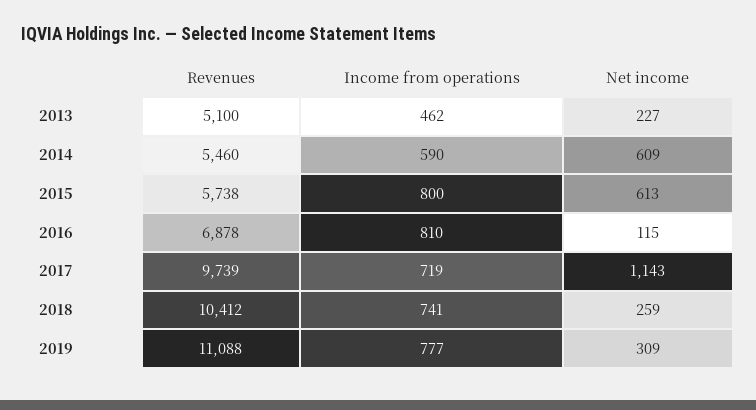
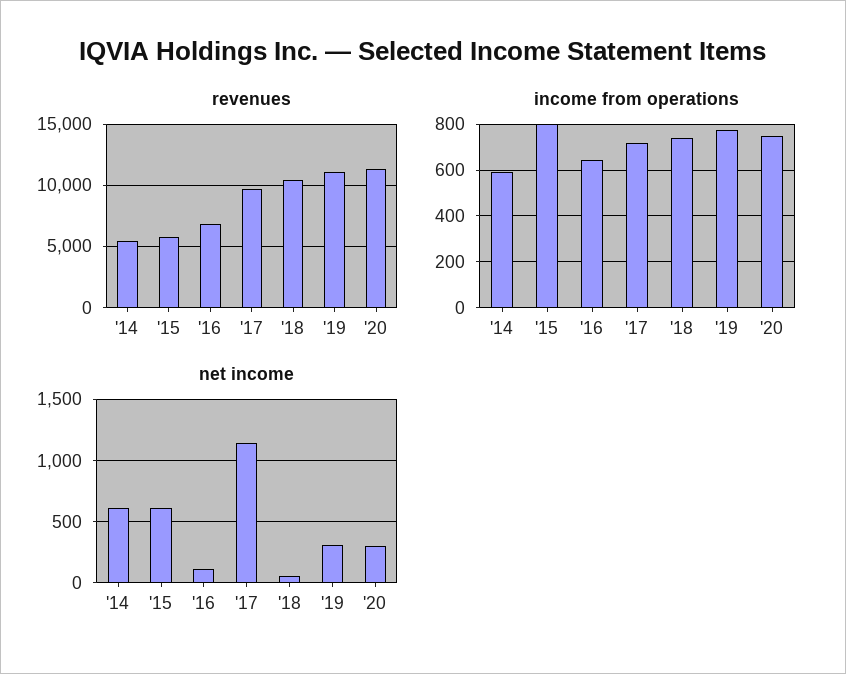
Revenues, 2013: 5100 -> none
Income from operations, 2013: 462 -> none
Net income, 2013: 227 -> none
Income from operations, 2016: 810 -> 650
Net income, 2018: 259 -> 50
Revenues, '20: none -> 11500
Income from operations, '20: none -> 750
Net income, '20: none -> 300

